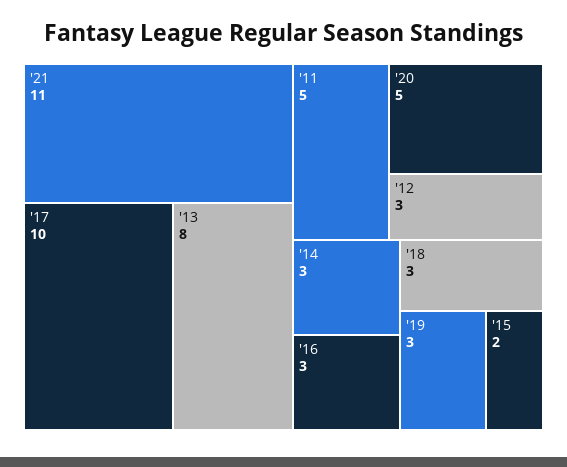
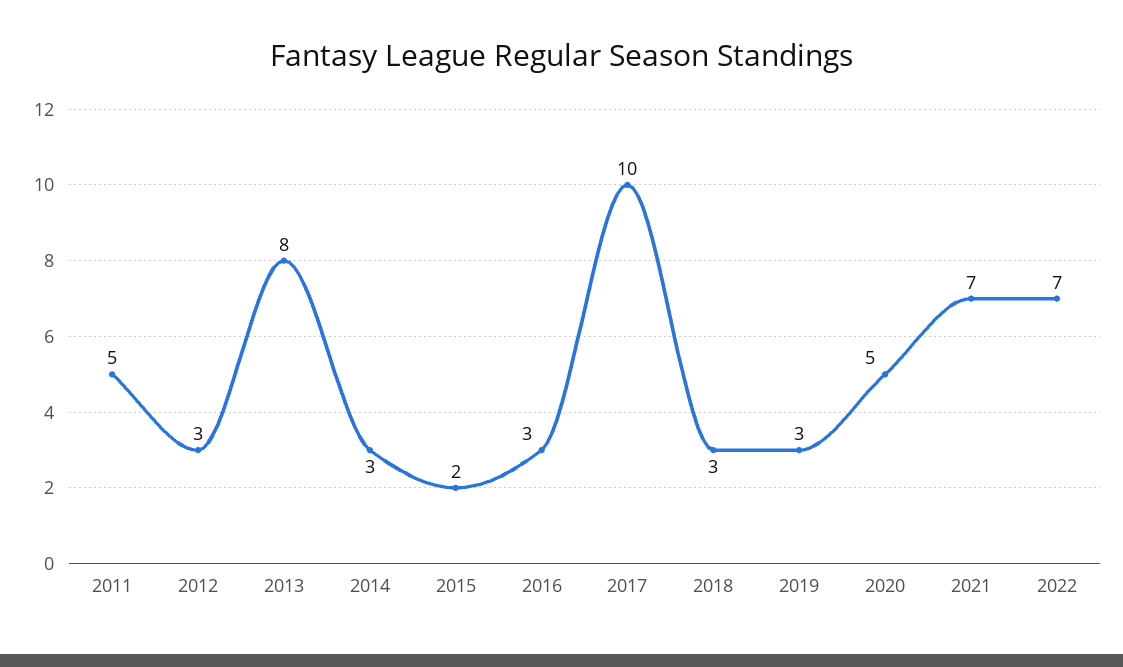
'21: 11 -> 7
2022: none -> 7

